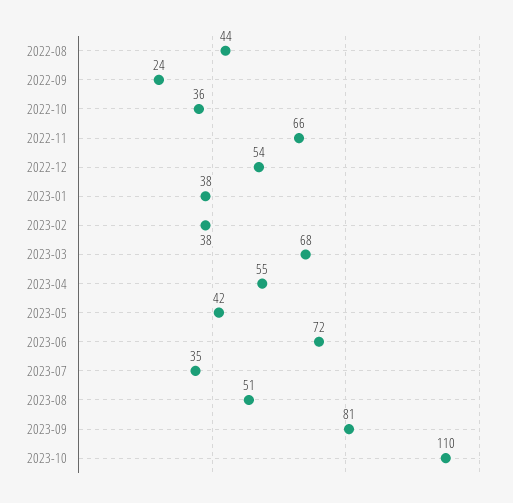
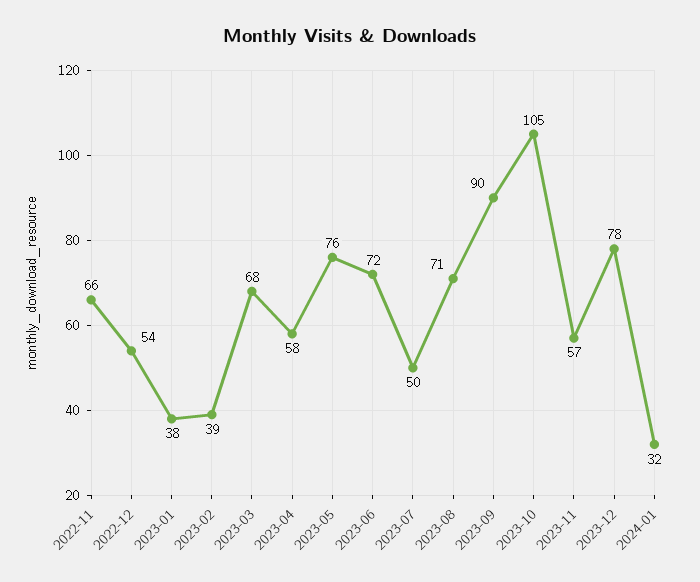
2022-08: 44 -> none
2022-09: 24 -> none
2022-10: 36 -> none
2023-02: 38 -> 39
2023-04: 55 -> 58
2023-05: 42 -> 76
2023-07: 35 -> 50
2023-08: 51 -> 71
2023-09: 81 -> 90
2023-10: 110 -> 105
2023-11: none -> 57
2023-12: none -> 78
2024-01: none -> 32

